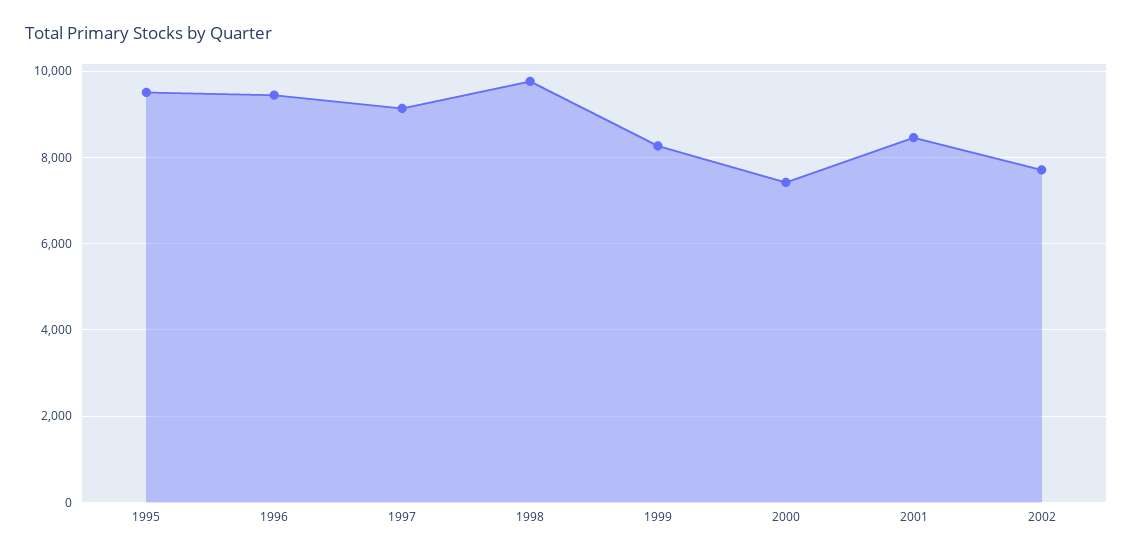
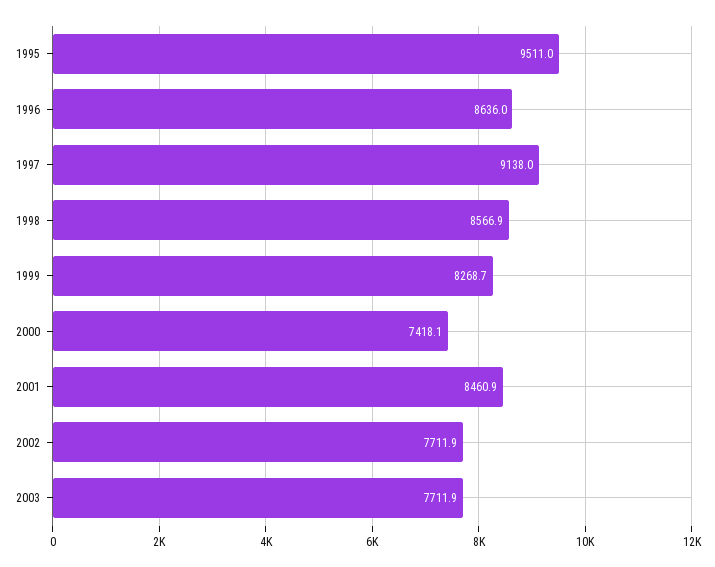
1996: 9400 -> 8636
1998: 9800 -> 8566.9
2003: none -> 7711.9

